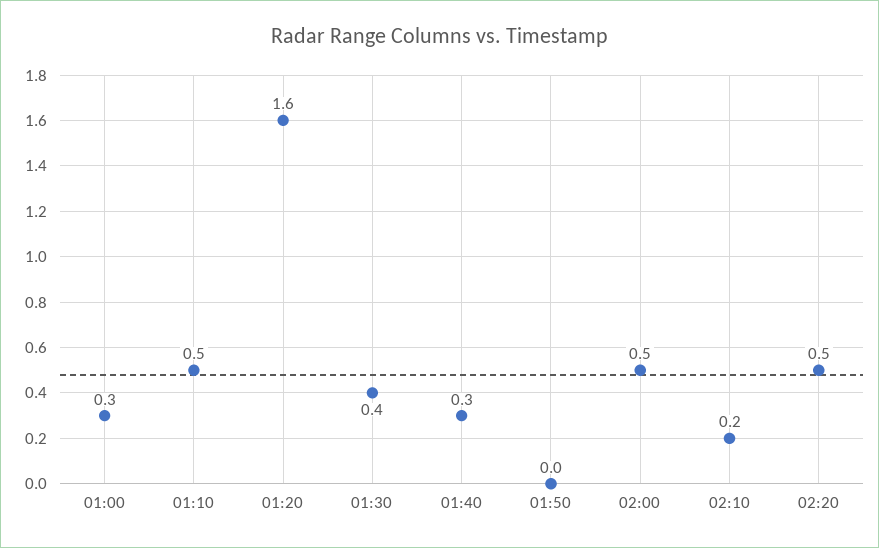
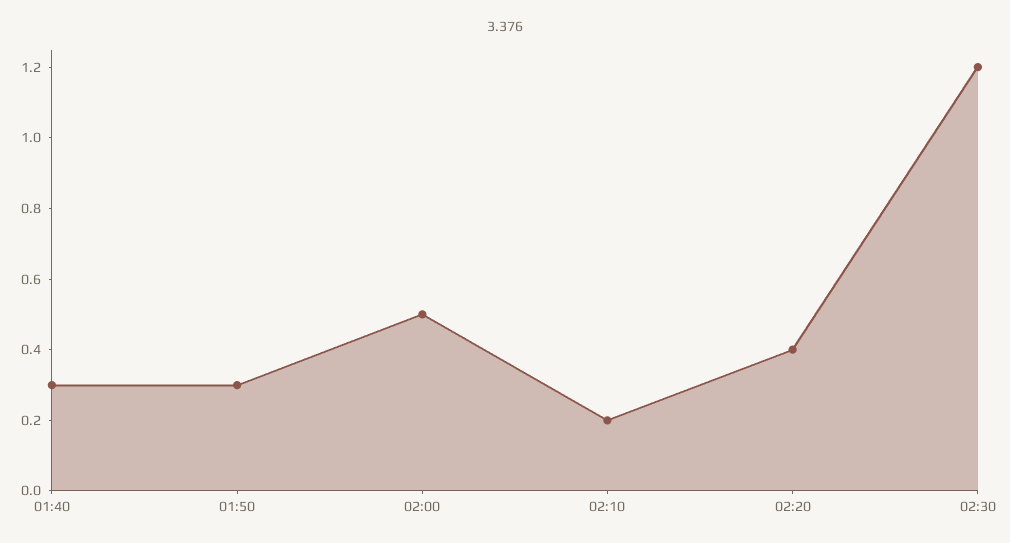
01:00: 0.3 -> none
01:10: 0.5 -> none
01:20: 1.6 -> none
01:30: 0.4 -> none
01:50: 0 -> 0.3
02:20: 0.5 -> 0.4
02:30: none -> 1.2

